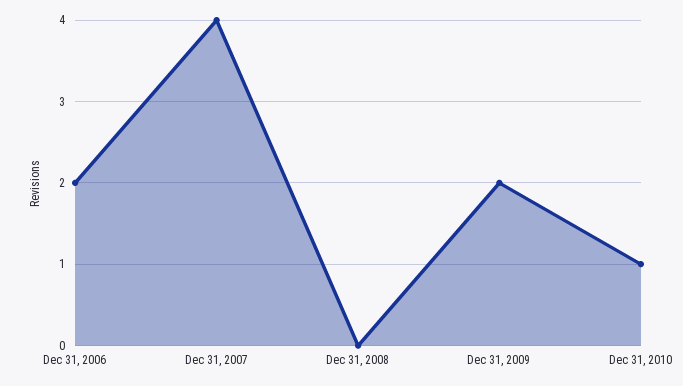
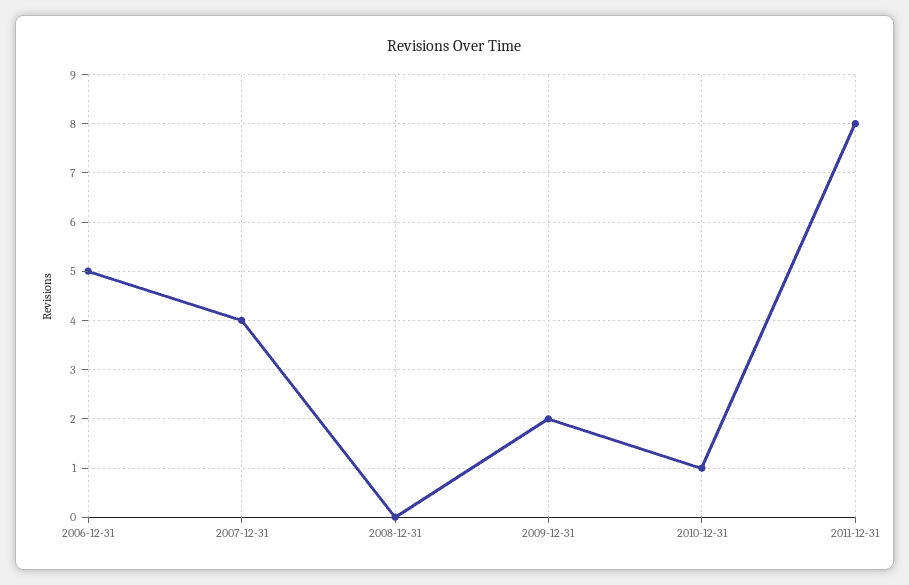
Dec 31, 2006: 2 -> 5
2011-12-31: none -> 8

